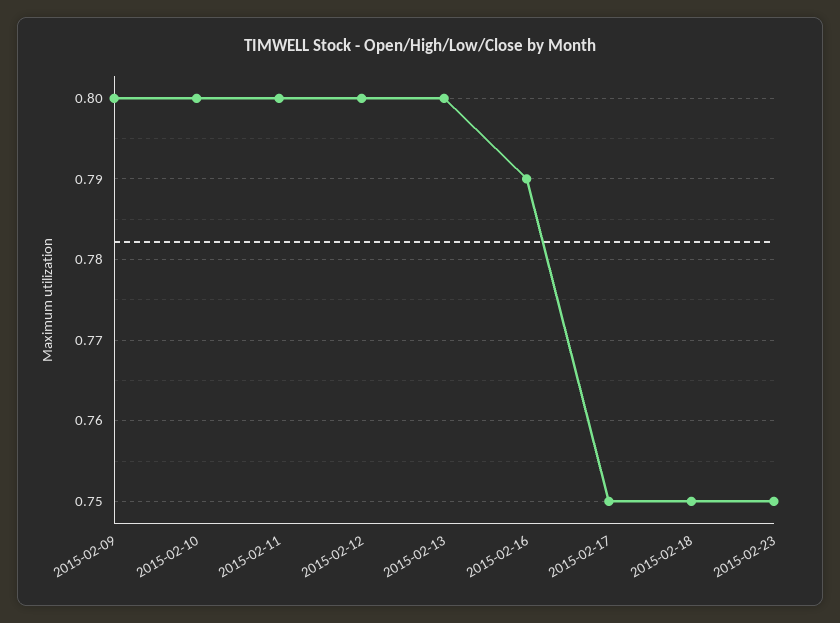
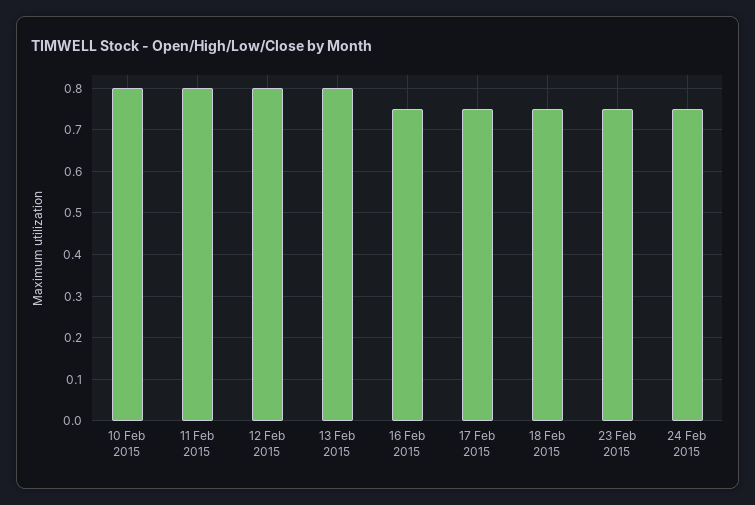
2015-02-09: 0.8 -> none
2015-02-16: 0.79 -> 0.75
24 Feb 2015: none -> 0.75

